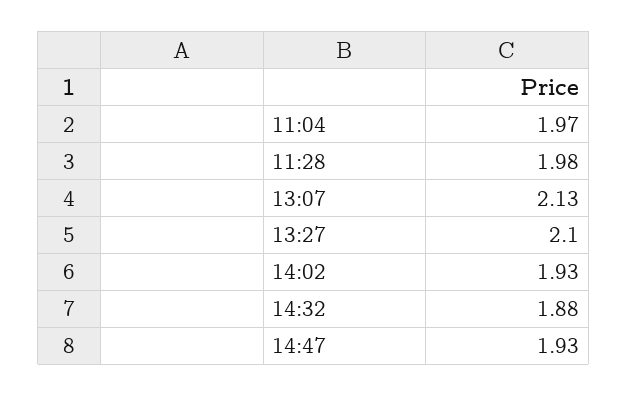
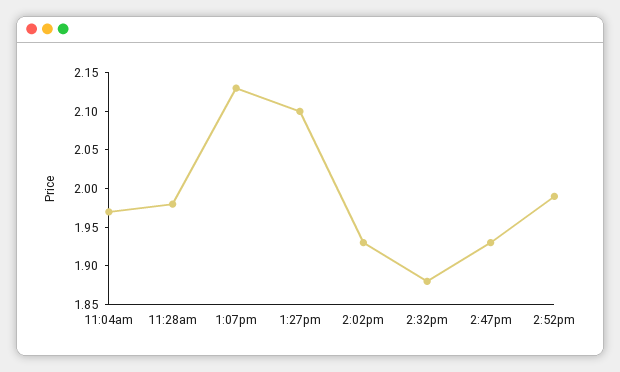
2:52pm: none -> 2

